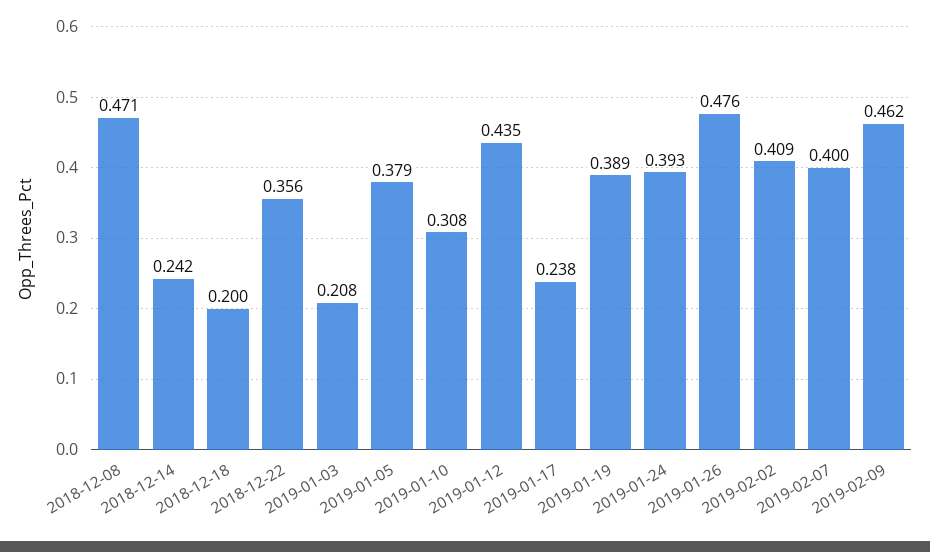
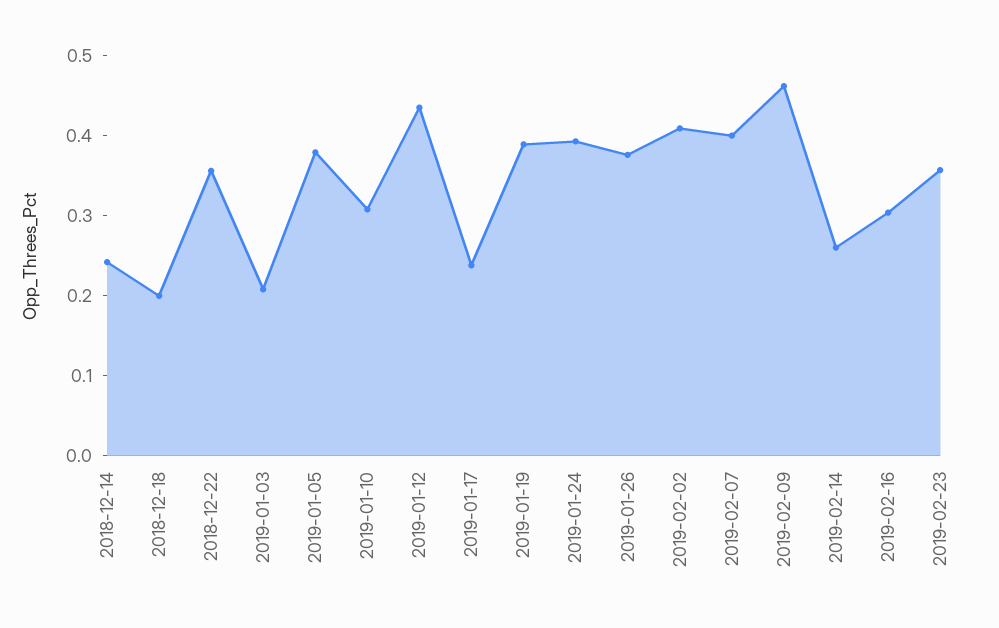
2018-12-08: 0.471 -> none
2019-01-26: 0.476 -> 0.38
2019-02-14: none -> 0.26
2019-02-16: none -> 0.3
2019-02-23: none -> 0.36

